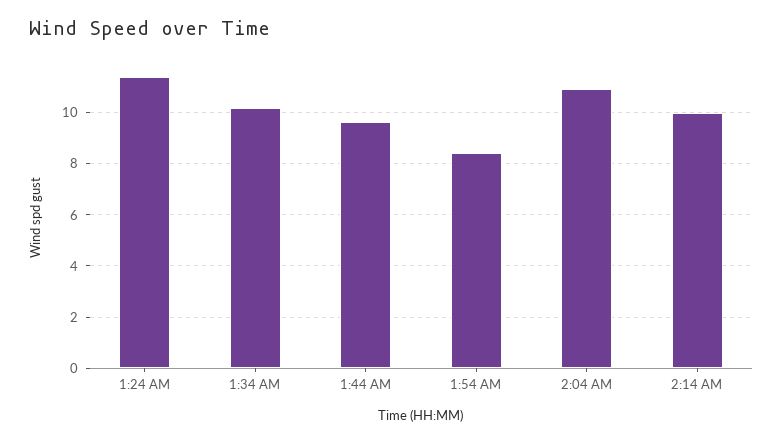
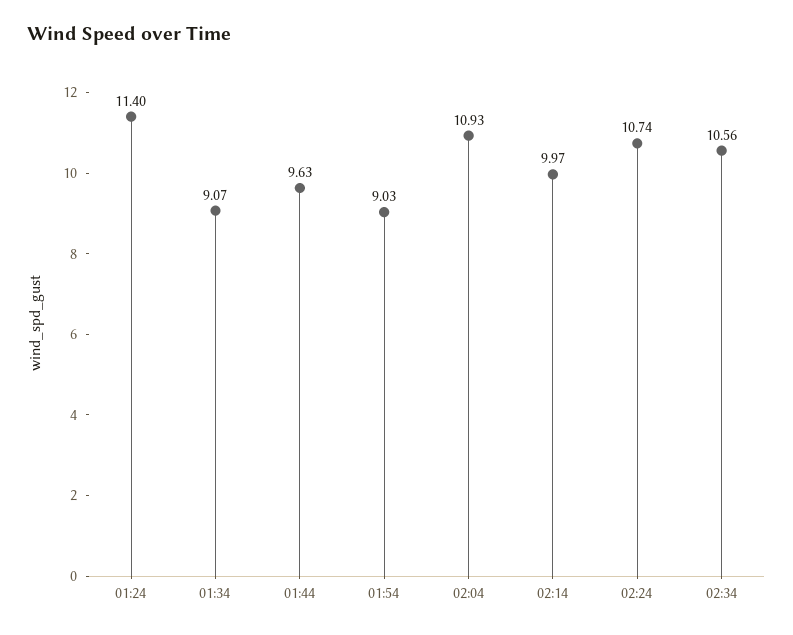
1:34 AM: 10.25 -> 9.07
1:54 AM: 8.5 -> 9.03
02:24: none -> 10.74
02:34: none -> 10.56

